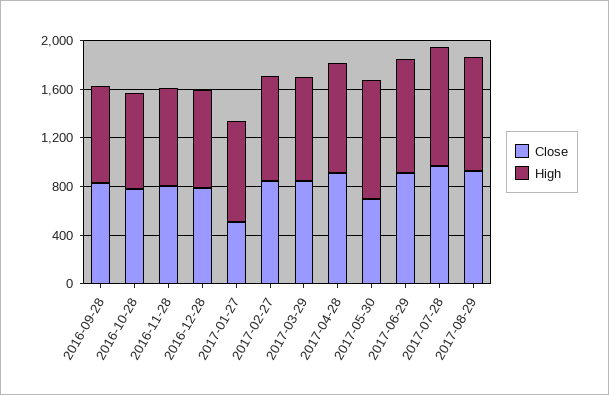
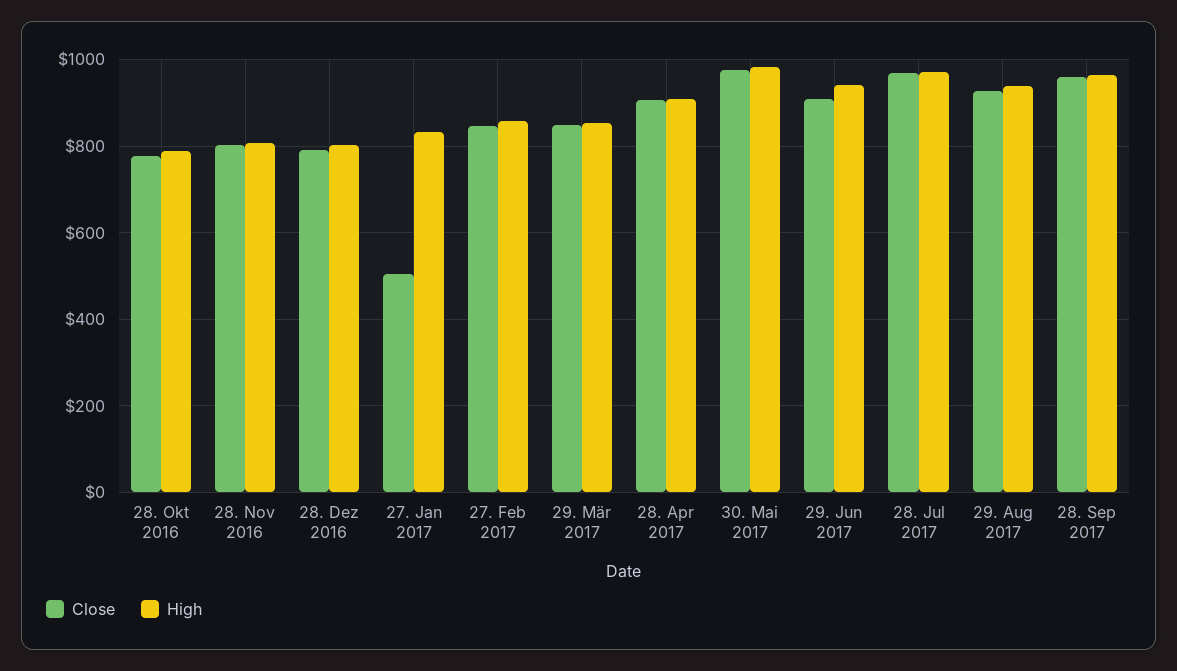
Close, 2016-09-28: 800 -> none
High, 2016-09-28: 800 -> none
Close, 2017-05-30: 700 -> 980
Close, 28. Sep 2017: none -> 960
High, 28. Sep 2017: none -> 960

